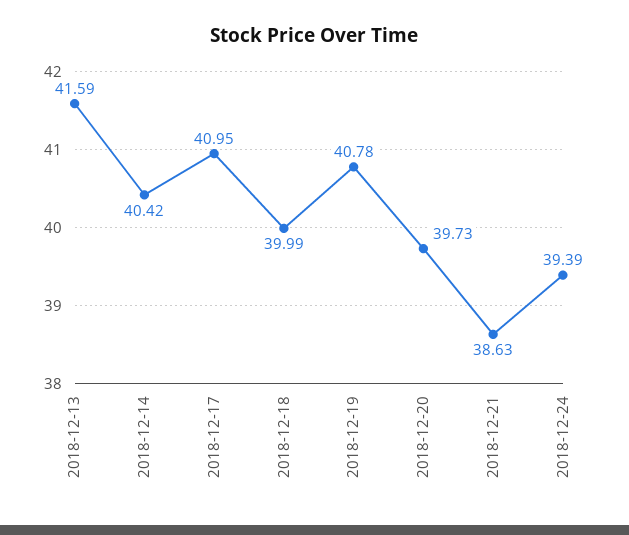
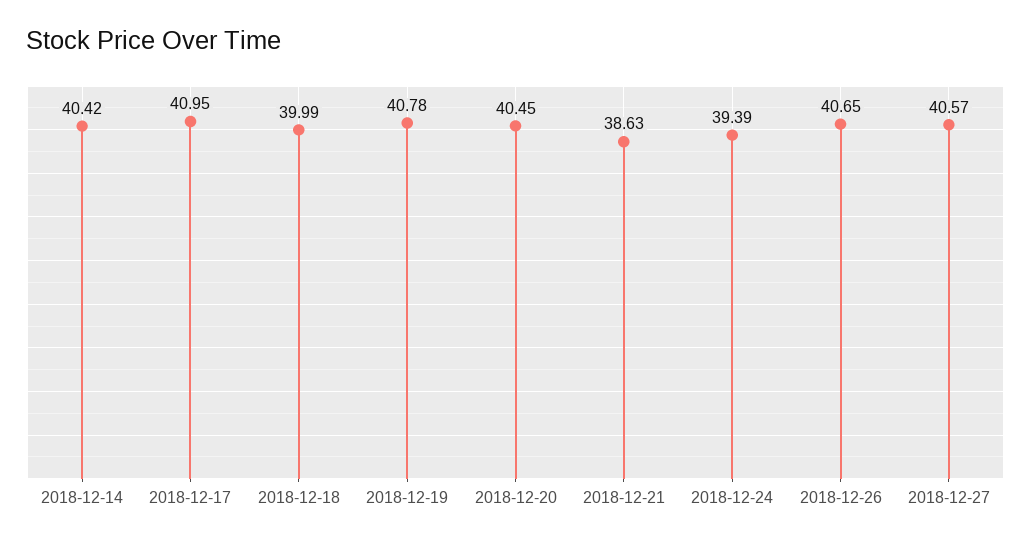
2018-12-13: 41.59 -> none
2018-12-20: 39.73 -> 40.45
2018-12-26: none -> 40.65
2018-12-27: none -> 40.57

